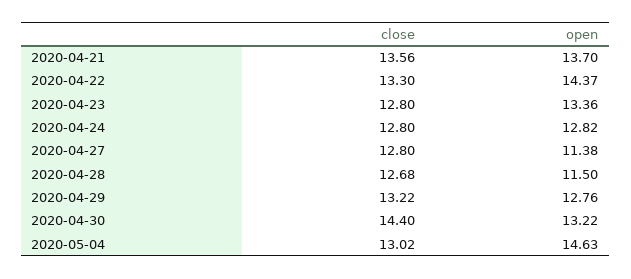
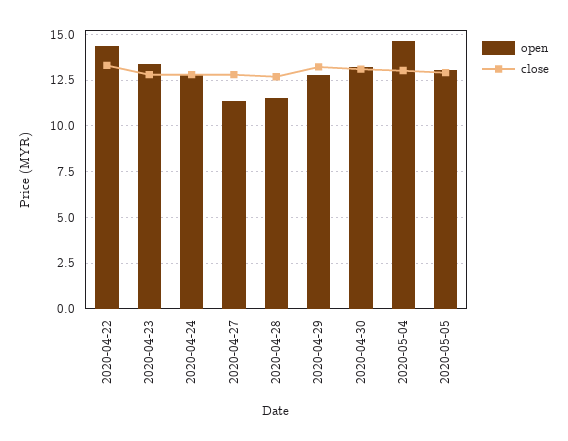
close, 2020-04-21: 13.56 -> none
open, 2020-04-21: 13.7 -> none
close, 2020-04-30: 14.4 -> 13
open, 2020-05-05: none -> 13
close, 2020-05-05: none -> 13

